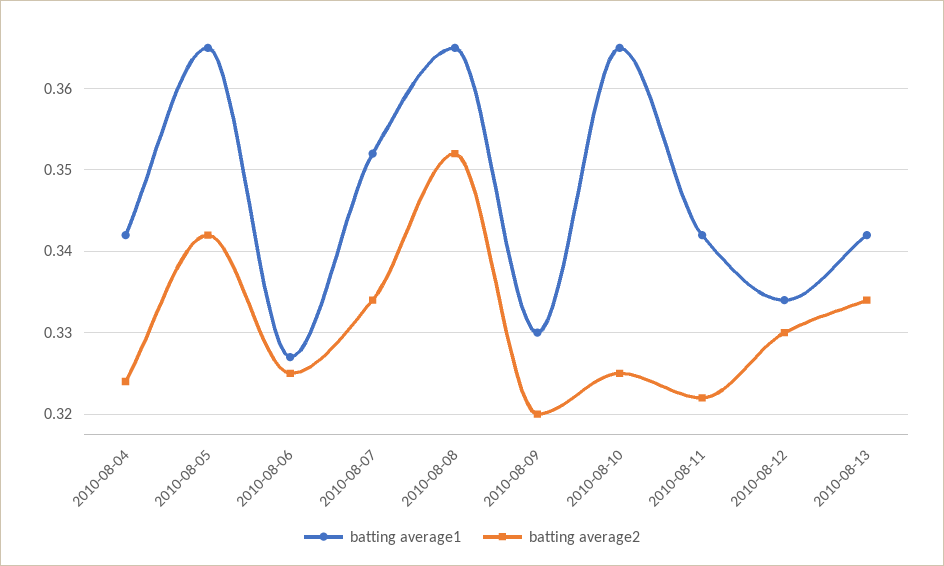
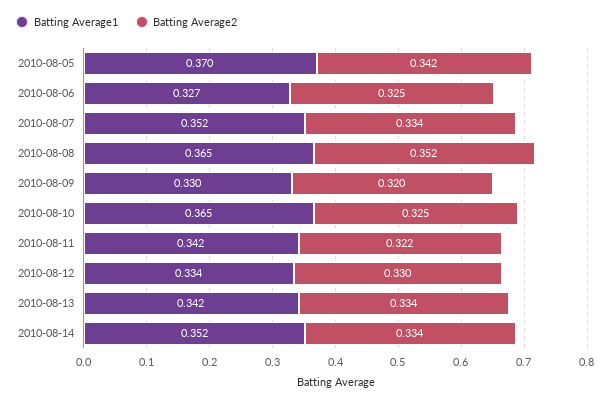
batting average1, 2010-08-04: 0.342 -> none
batting average2, 2010-08-04: 0.324 -> none
batting average1, 2010-08-05: 0.365 -> 0.37
batting average1, 2010-08-14: none -> 0.352
batting average2, 2010-08-14: none -> 0.334

